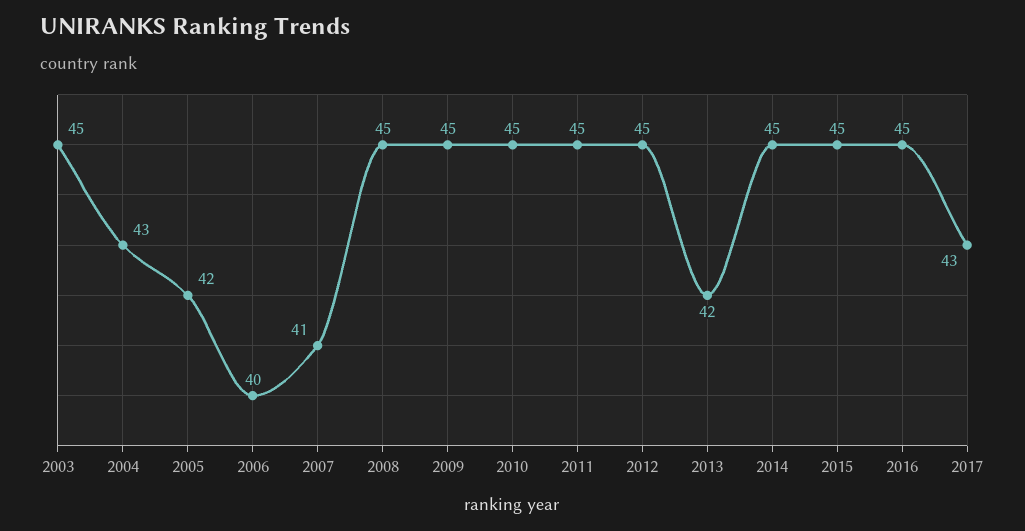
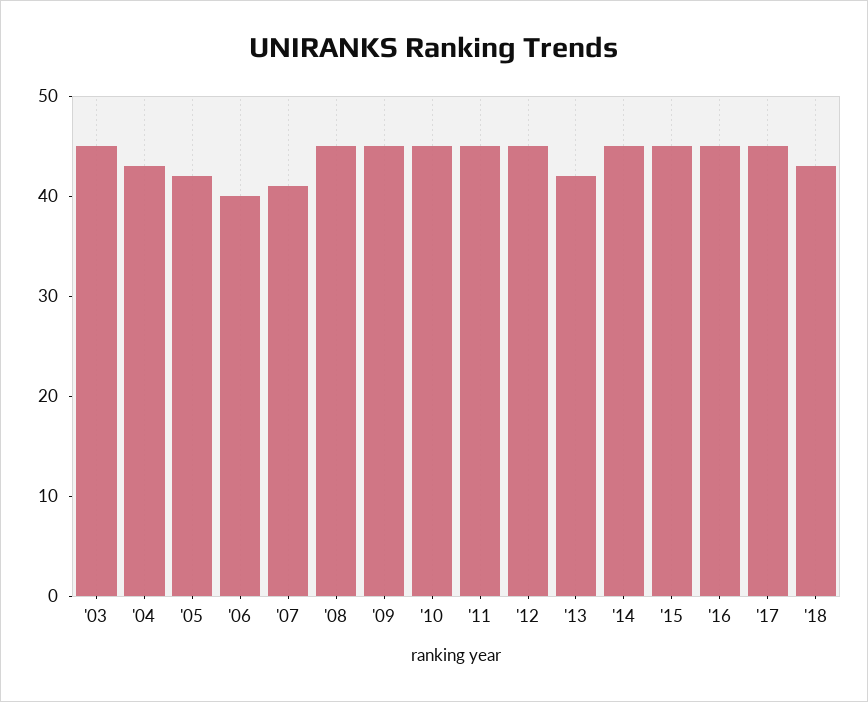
2017: 43 -> 45
'18: none -> 43

